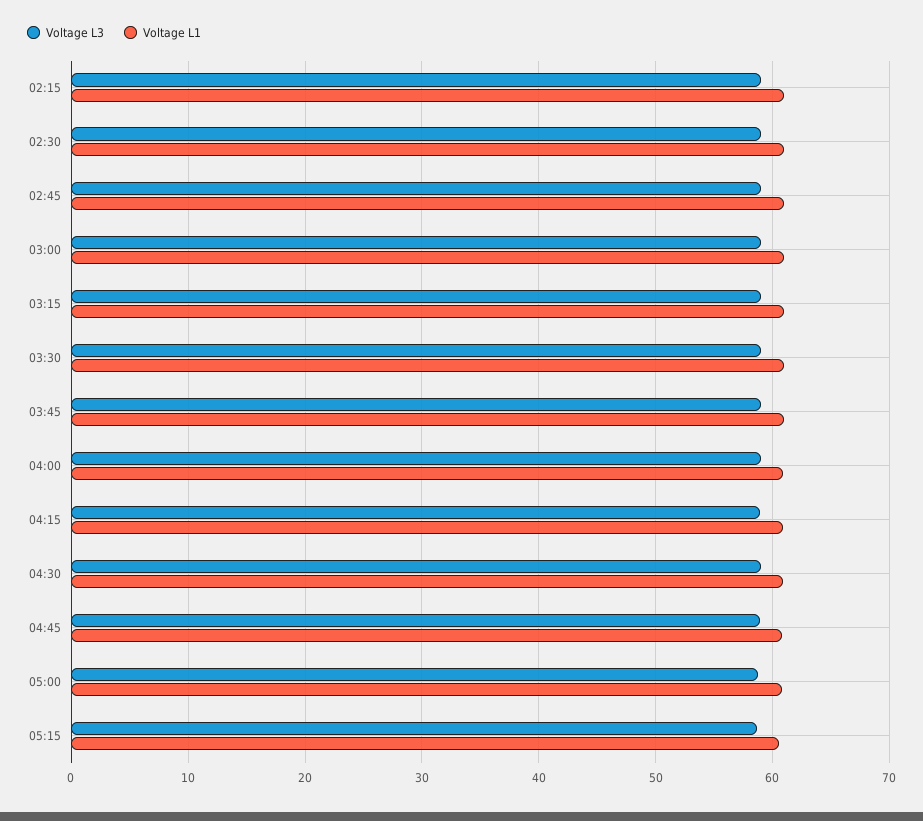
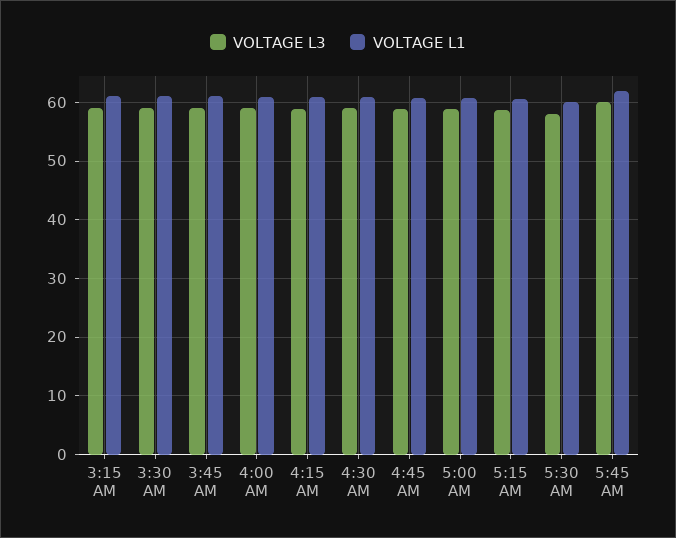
Voltage L3, 02:15: 59 -> none
Voltage L1, 02:15: 61 -> none
Voltage L3, 02:30: 59 -> none
Voltage L1, 02:30: 61 -> none
Voltage L3, 02:45: 59 -> none
Voltage L1, 02:45: 61 -> none
Voltage L3, 03:00: 59 -> none
Voltage L1, 03:00: 61 -> none
Voltage L3, 5:30 AM: none -> 58
Voltage L1, 5:30 AM: none -> 60
Voltage L3, 5:45 AM: none -> 60
Voltage L1, 5:45 AM: none -> 62

